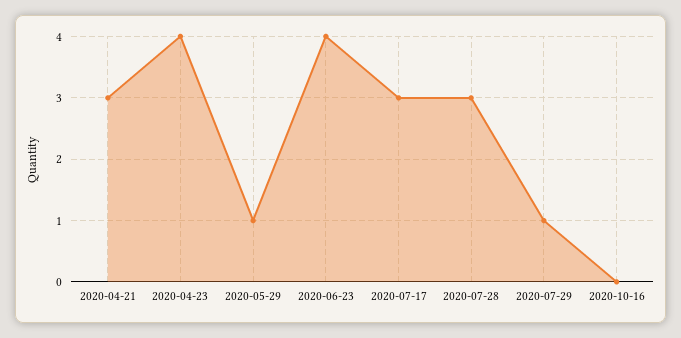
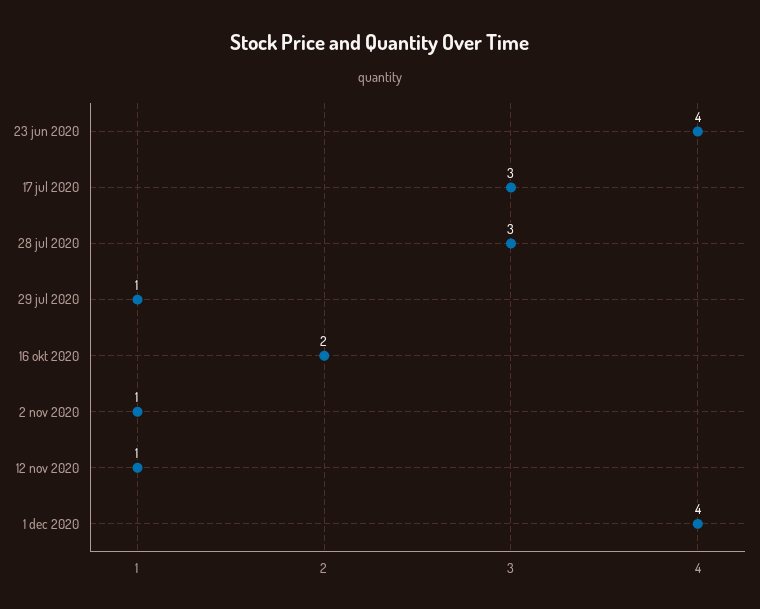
2020-04-21: 3 -> none
2020-04-23: 4 -> none
2020-05-29: 1 -> none
2020-10-16: 0 -> 2
2 nov 2020: none -> 1
12 nov 2020: none -> 1
1 dec 2020: none -> 4

